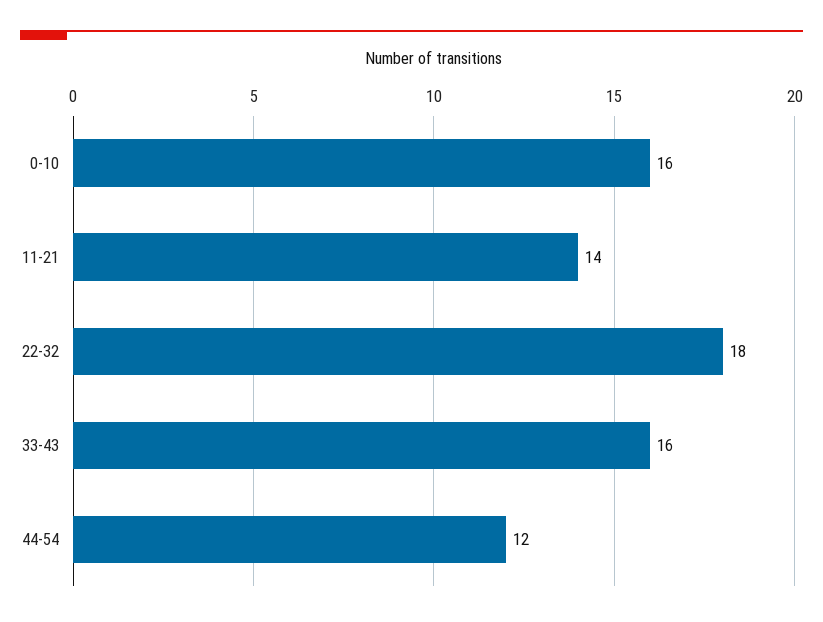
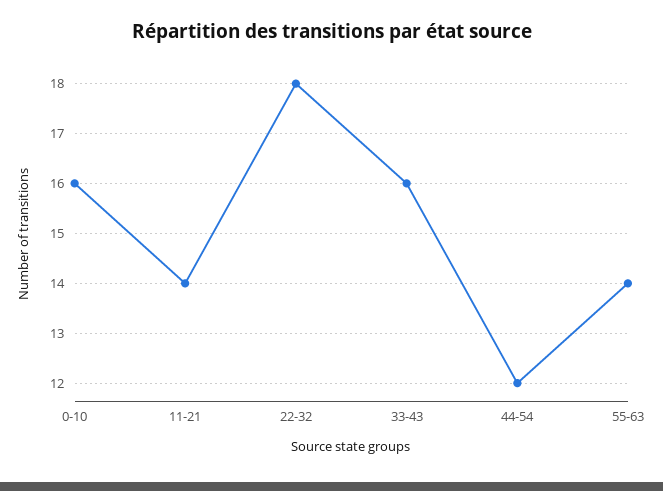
55-63: none -> 14

